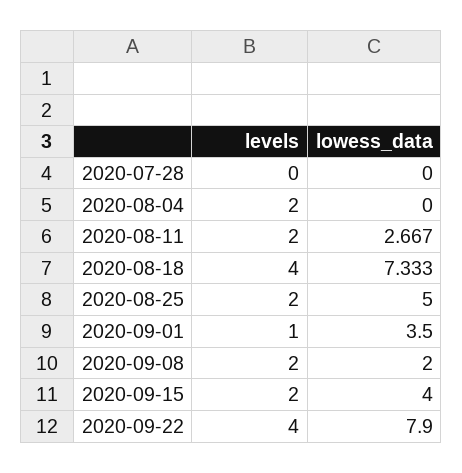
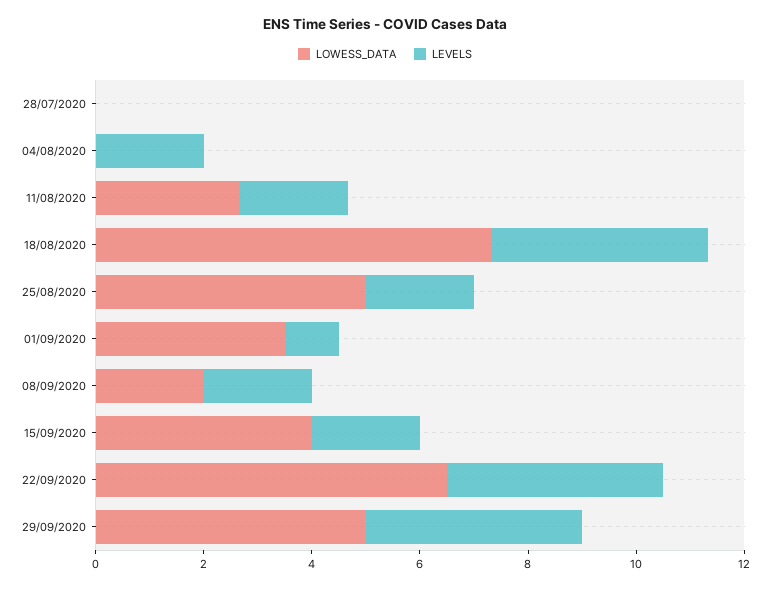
lowess_data, 2020-09-22: 7.9 -> 6.5
lowess_data, 29/09/2020: none -> 5
levels, 29/09/2020: none -> 4

